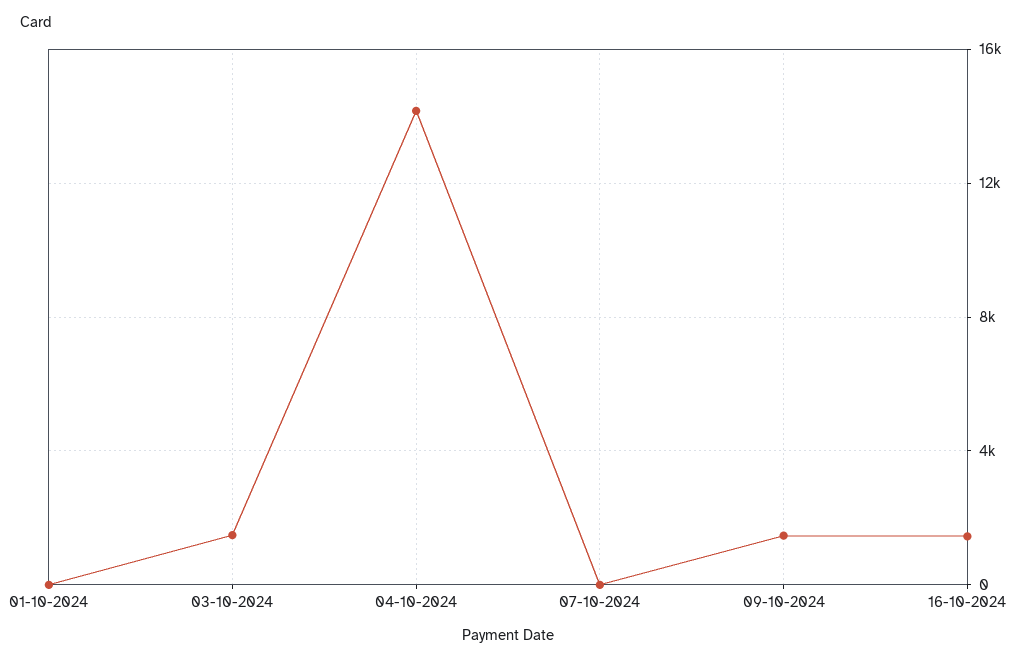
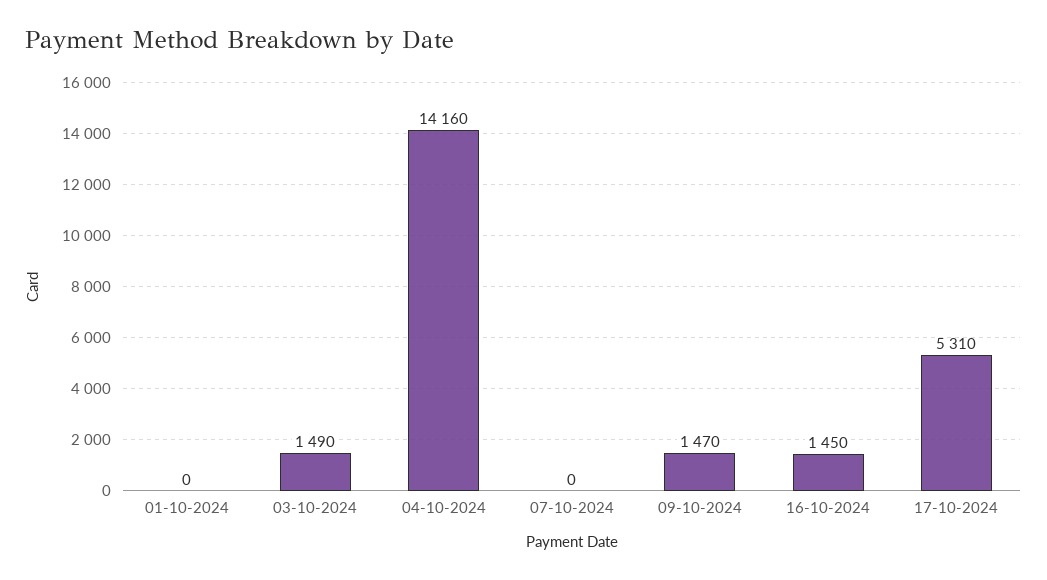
17-10-2024: none -> 5310

